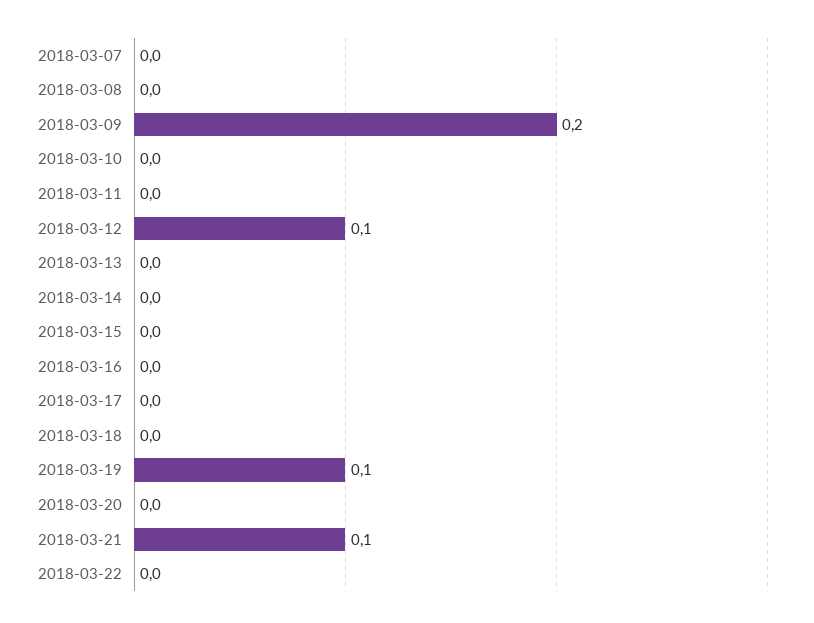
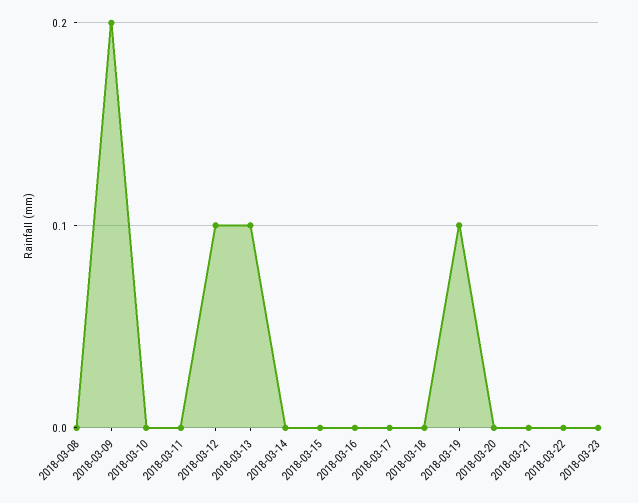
2018-03-07: 0 -> none
2018-03-13: 0 -> 0.1
2018-03-21: 0.1 -> 0
2018-03-23: none -> 0

